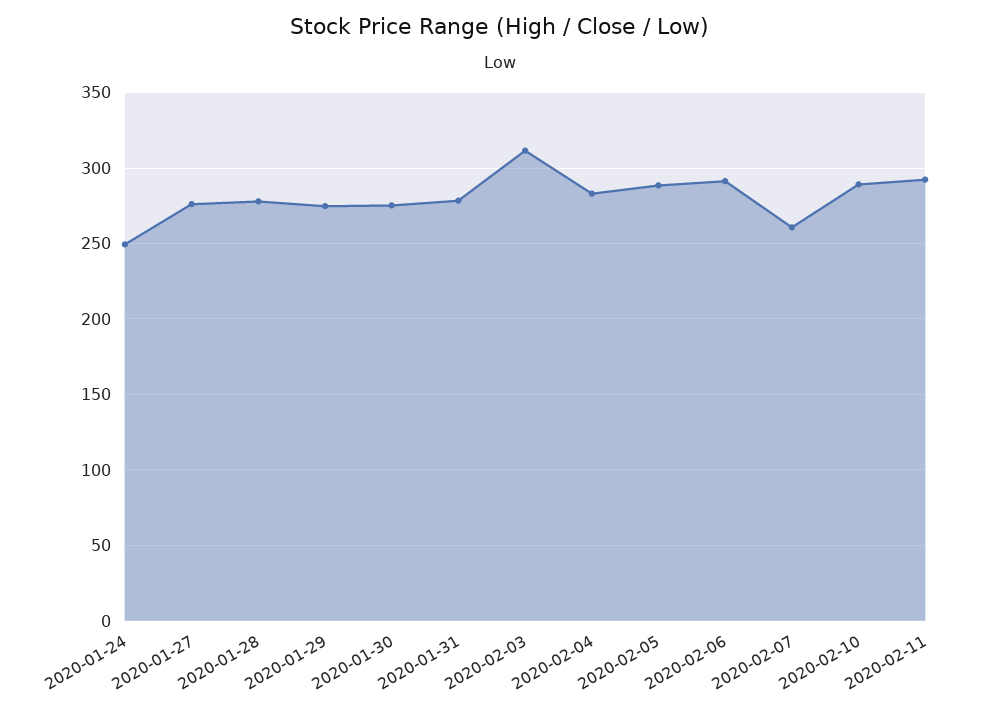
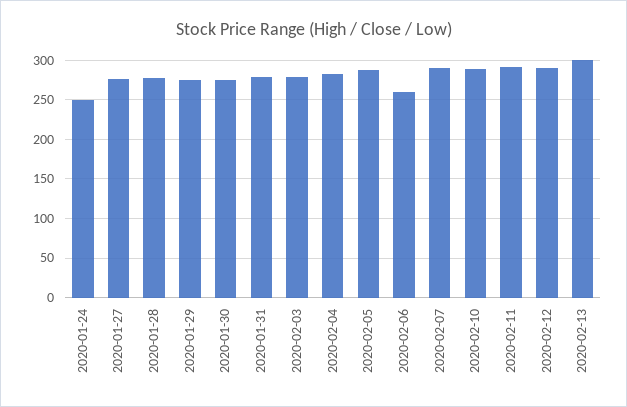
2020-02-03: 310 -> 280
2020-02-06: 290 -> 260
2020-02-07: 260 -> 290
2020-02-12: none -> 290
2020-02-13: none -> 300

